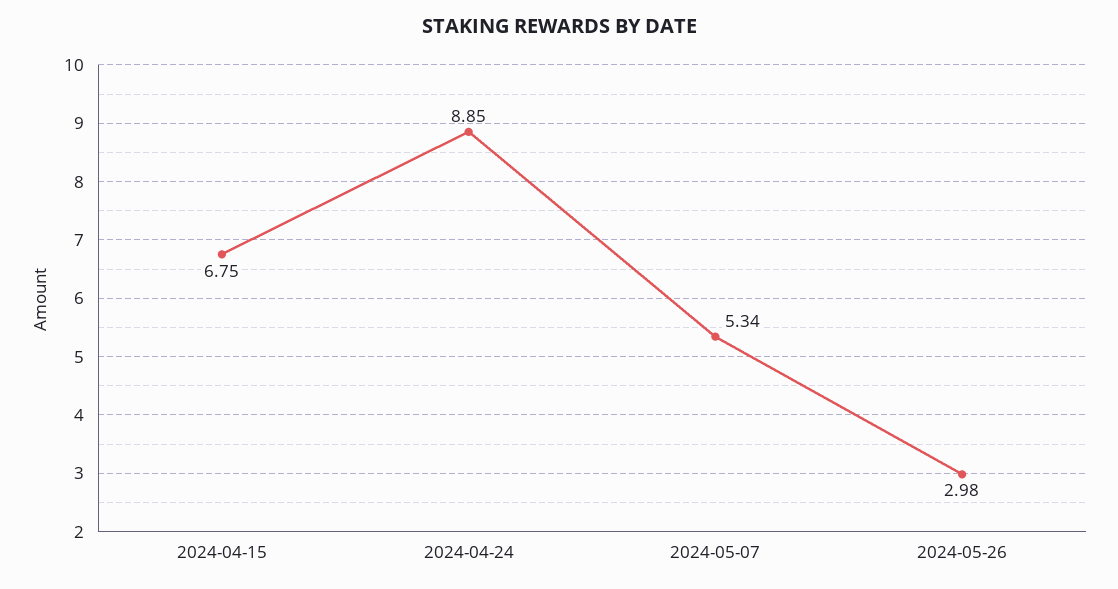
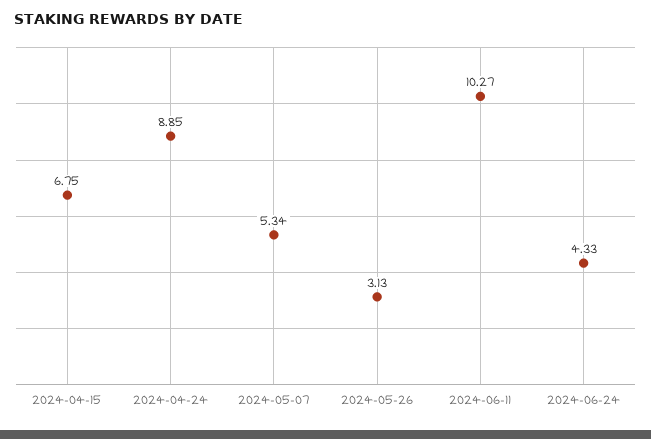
2024-05-26: 2.98 -> 3.13
2024-06-11: none -> 10.27
2024-06-24: none -> 4.33

